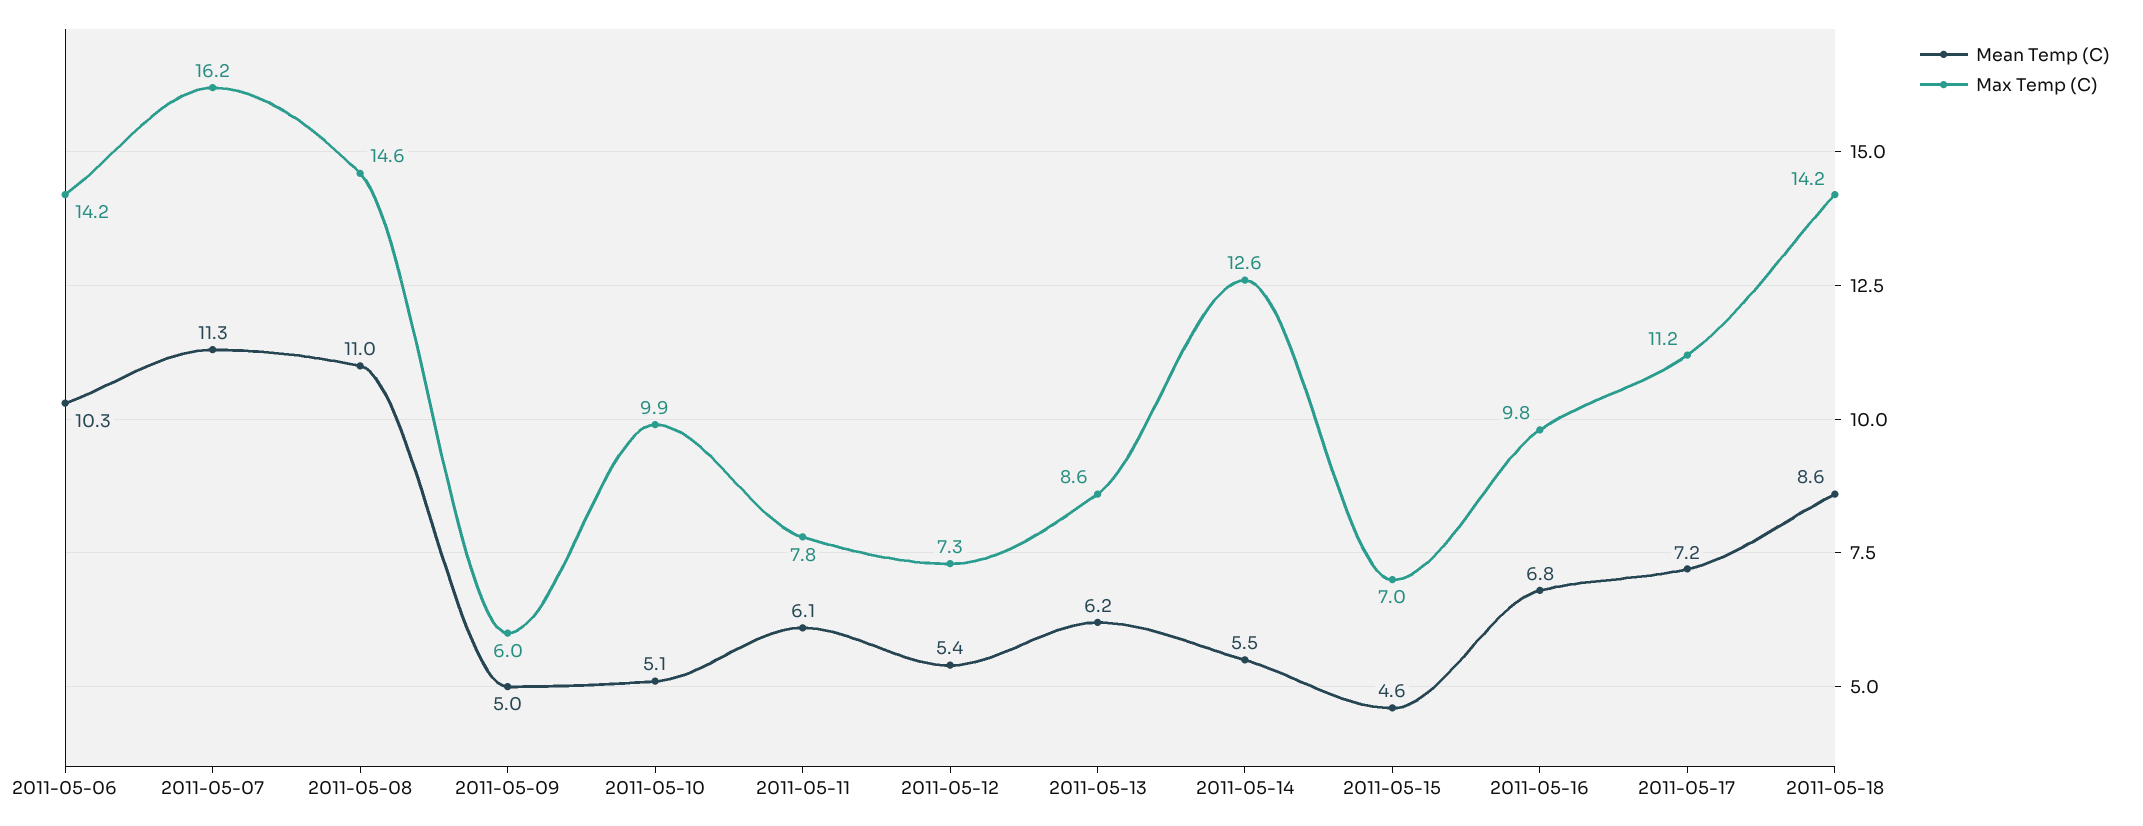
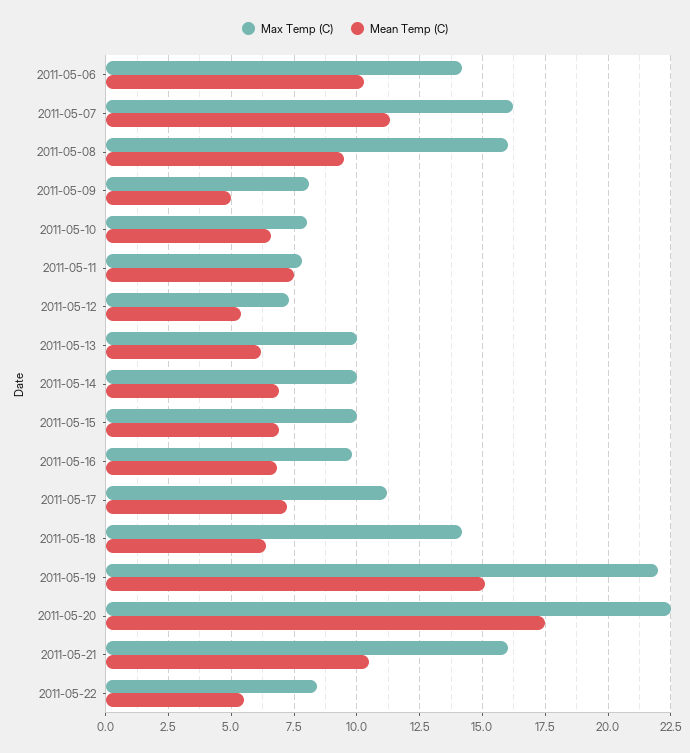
Mean Temp (C), 2011-05-08: 11 -> 9.5
Max Temp (C), 2011-05-08: 14.6 -> 16
Max Temp (C), 2011-05-09: 6 -> 8
Mean Temp (C), 2011-05-10: 5.1 -> 6.5
Max Temp (C), 2011-05-10: 9.9 -> 8
Mean Temp (C), 2011-05-11: 6.1 -> 7.5
Max Temp (C), 2011-05-13: 8.6 -> 10
Mean Temp (C), 2011-05-14: 5.5 -> 7
Max Temp (C), 2011-05-14: 12.6 -> 10
Mean Temp (C), 2011-05-15: 4.6 -> 7
Max Temp (C), 2011-05-15: 7 -> 10
Mean Temp (C), 2011-05-18: 8.6 -> 6.5
Max Temp (C), 2011-05-19: none -> 22
Mean Temp (C), 2011-05-19: none -> 15
Max Temp (C), 2011-05-20: none -> 22.5
Mean Temp (C), 2011-05-20: none -> 17.5
Max Temp (C), 2011-05-21: none -> 16
Mean Temp (C), 2011-05-21: none -> 10.5
Max Temp (C), 2011-05-22: none -> 8.5
Mean Temp (C), 2011-05-22: none -> 5.5

